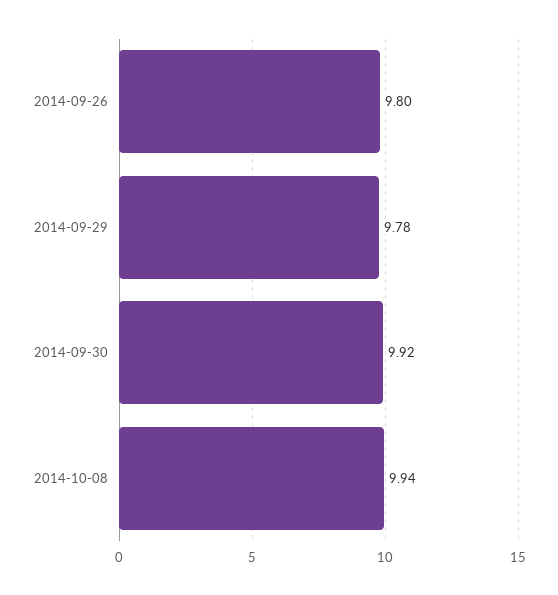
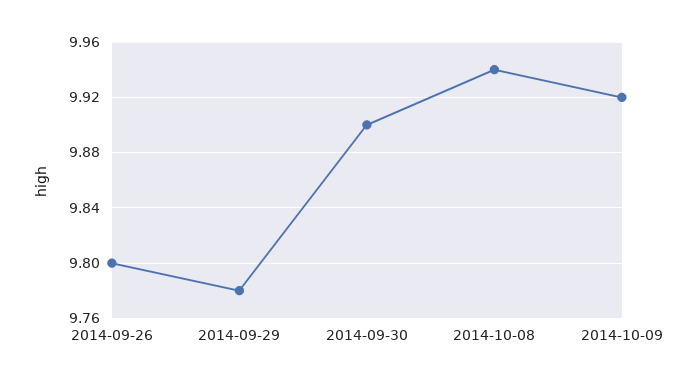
2014-09-30: 9.92 -> 9.9
2014-10-09: none -> 9.92

